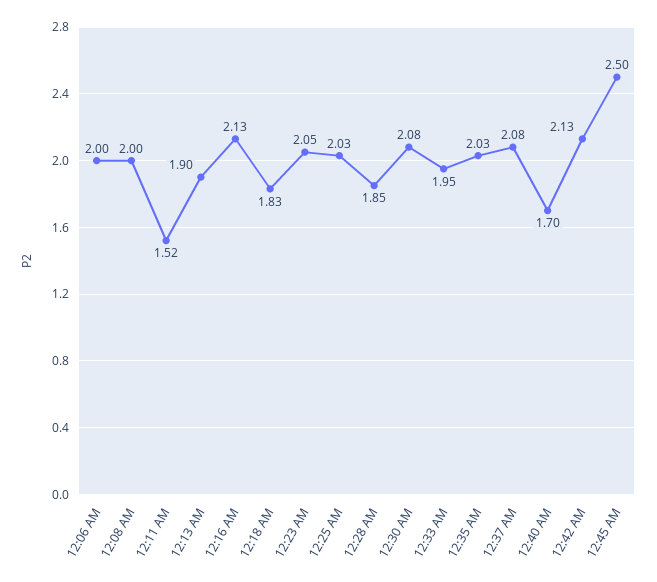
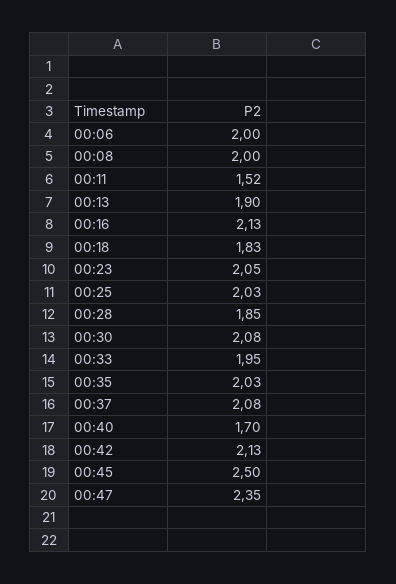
00:47: none -> 2.35

